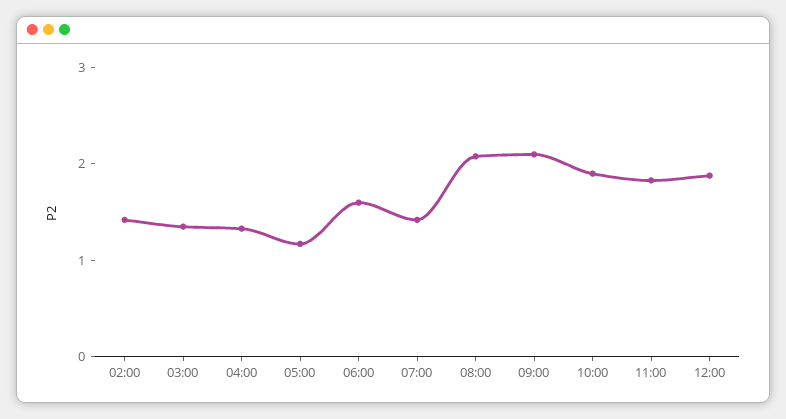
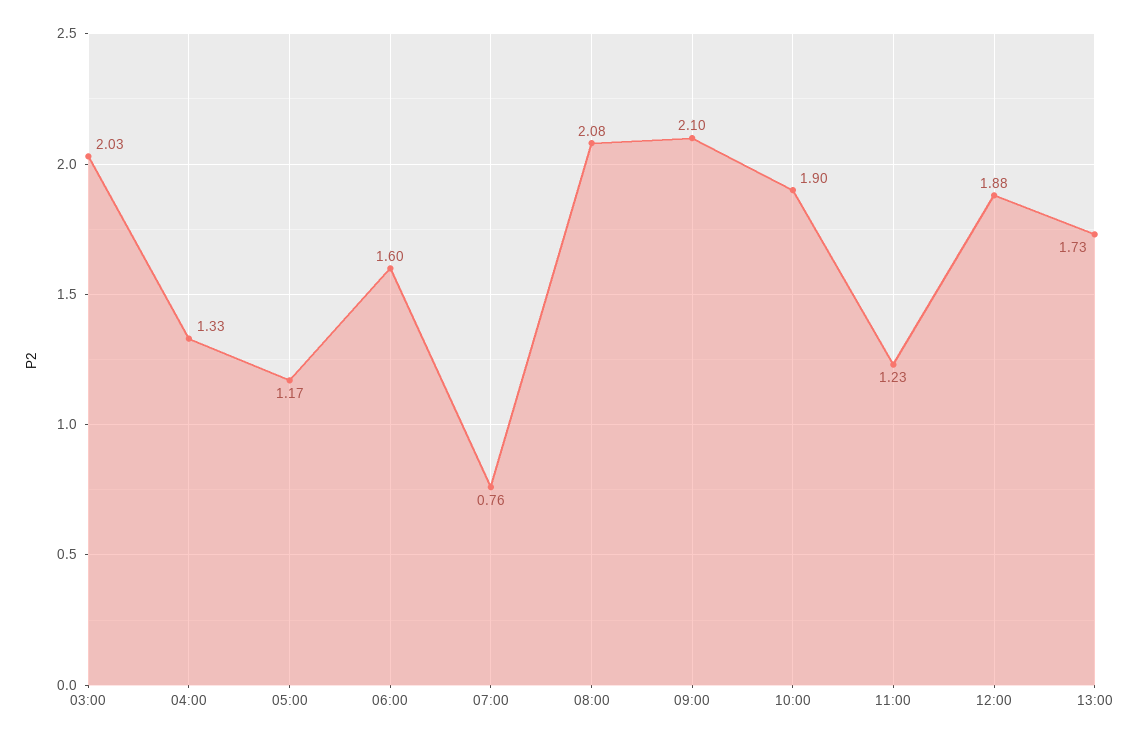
02:00: 1.4 -> none
03:00: 1.4 -> 2.03
07:00: 1.4 -> 0.76
11:00: 1.8 -> 1.23
13:00: none -> 1.73

